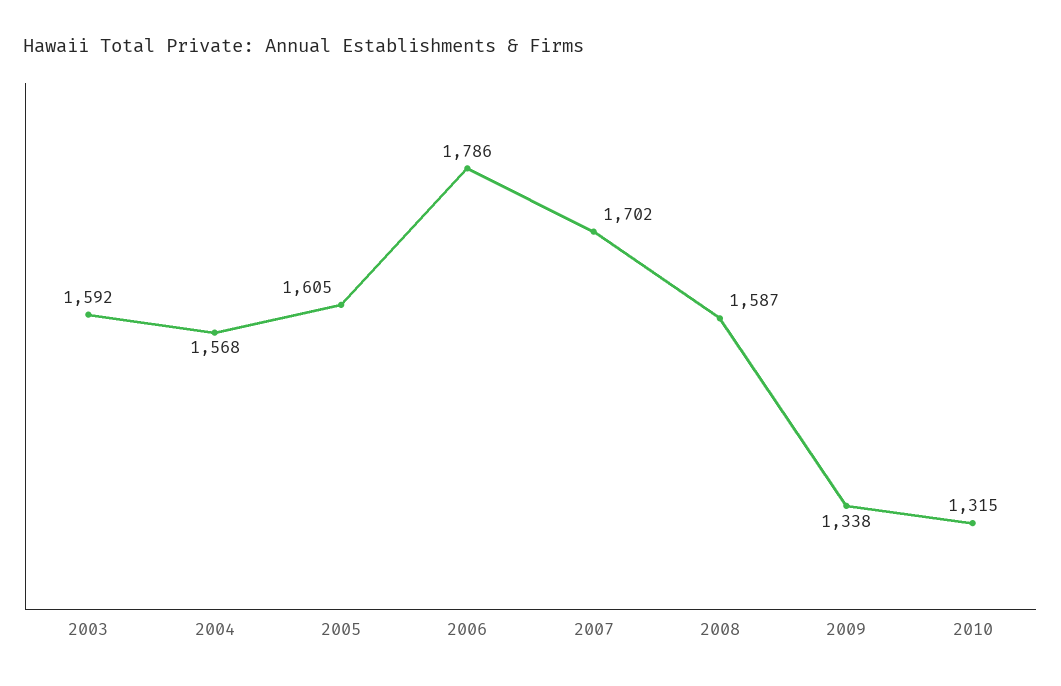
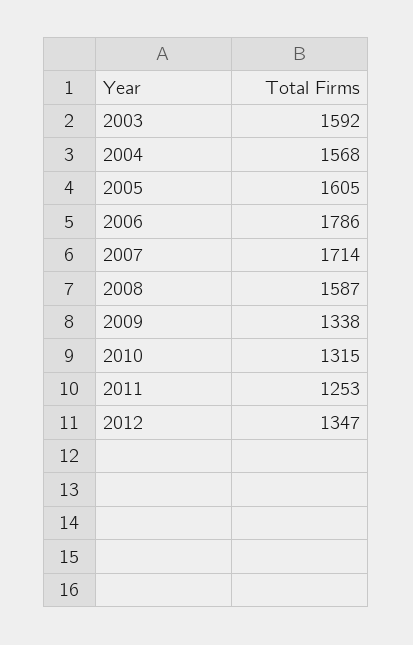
2007: 1702 -> 1714
2011: none -> 1253
2012: none -> 1347

